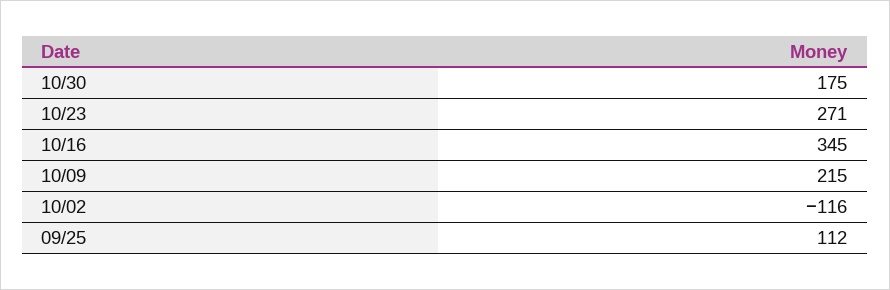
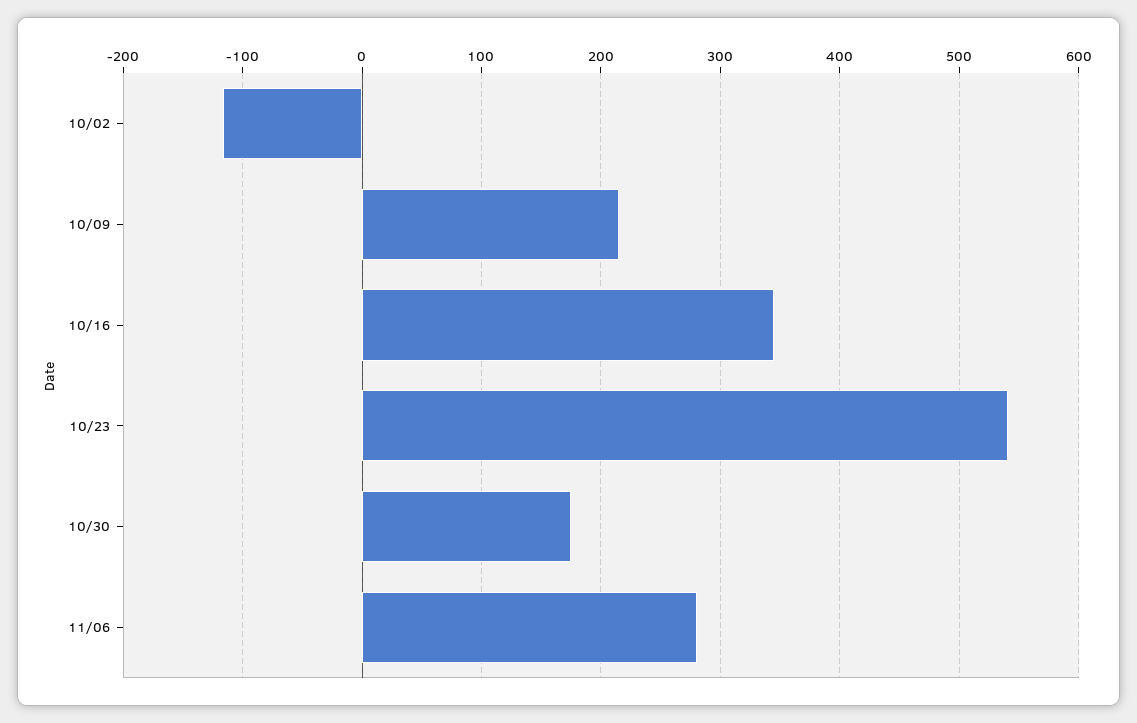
10/23: 271 -> 540
09/25: 112 -> none
11/06: none -> 280

